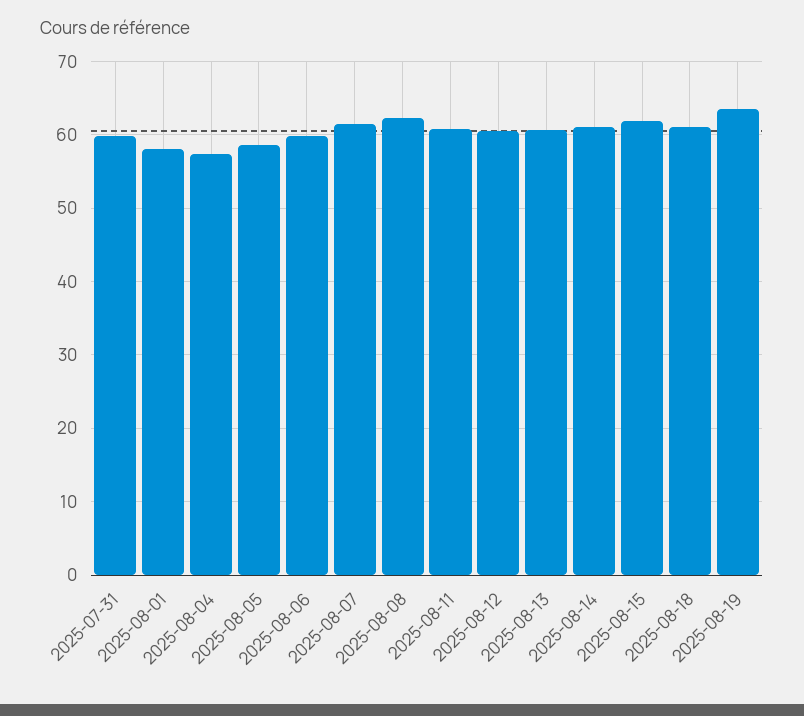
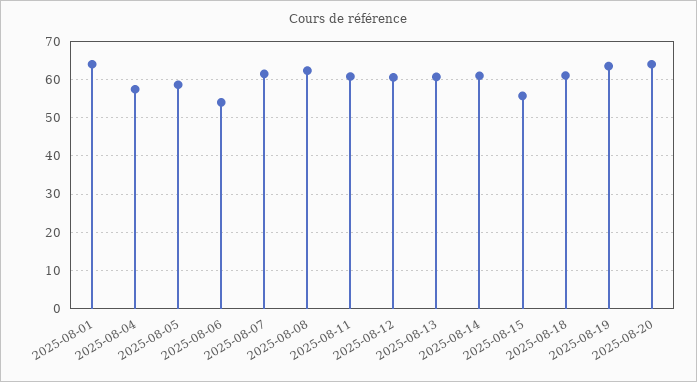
2025-07-31: 60 -> none
2025-08-01: 58 -> 64
2025-08-06: 60 -> 54
2025-08-15: 62 -> 56
2025-08-20: none -> 64

